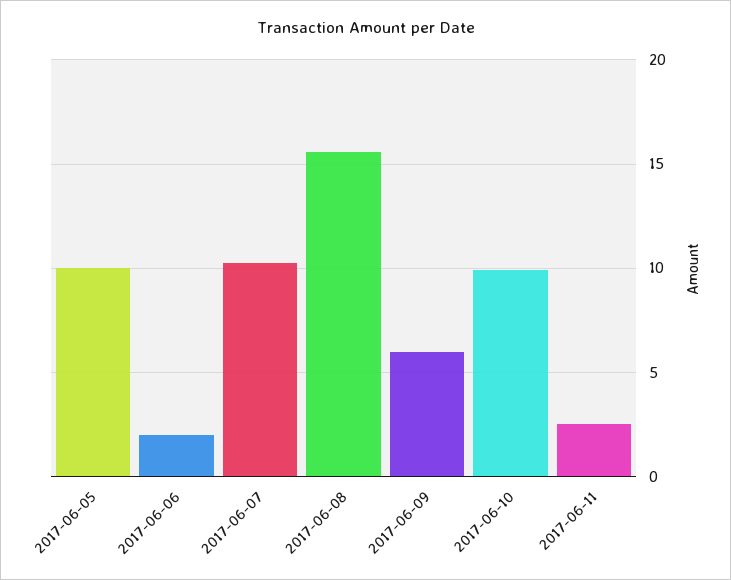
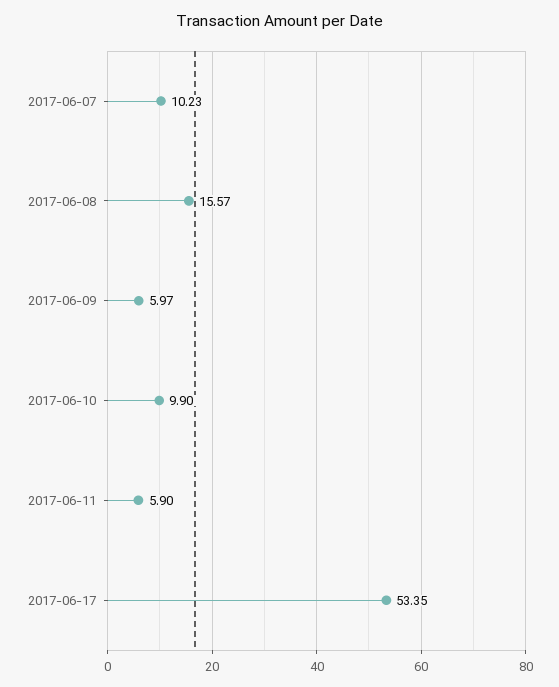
2017-06-05: 10 -> none
2017-06-06: 2 -> none
2017-06-11: 2.5 -> 5.9
2017-06-17: none -> 53.35

